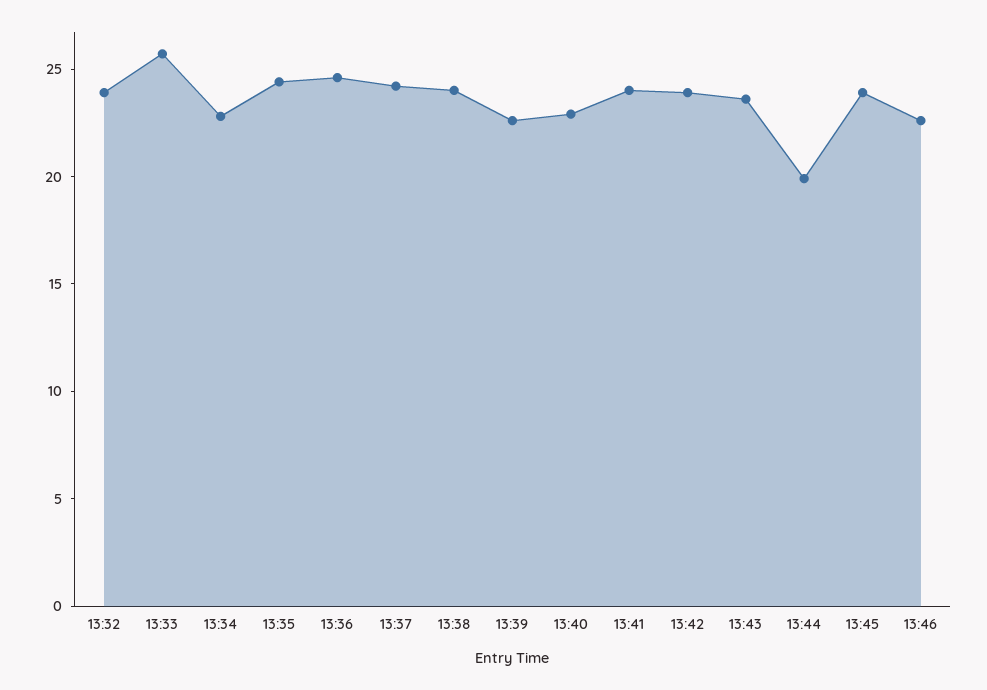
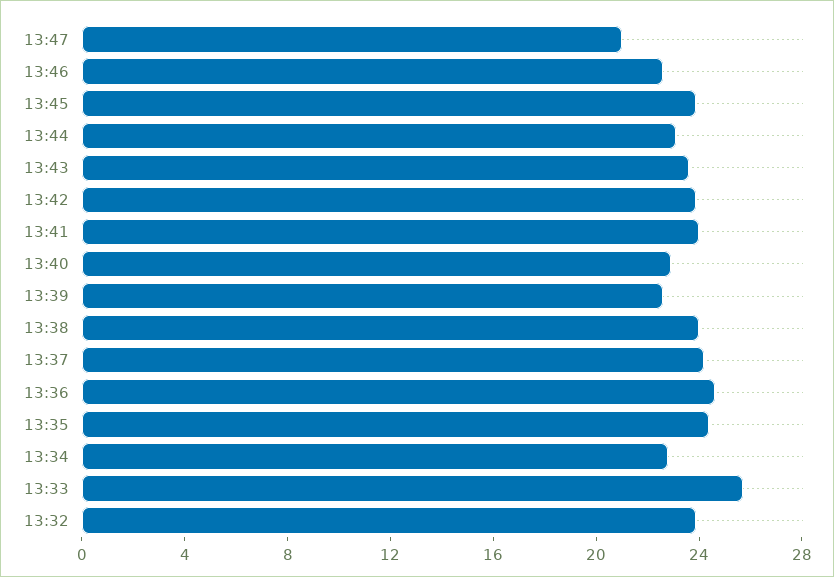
13:44: 20 -> 23
13:47: none -> 21

